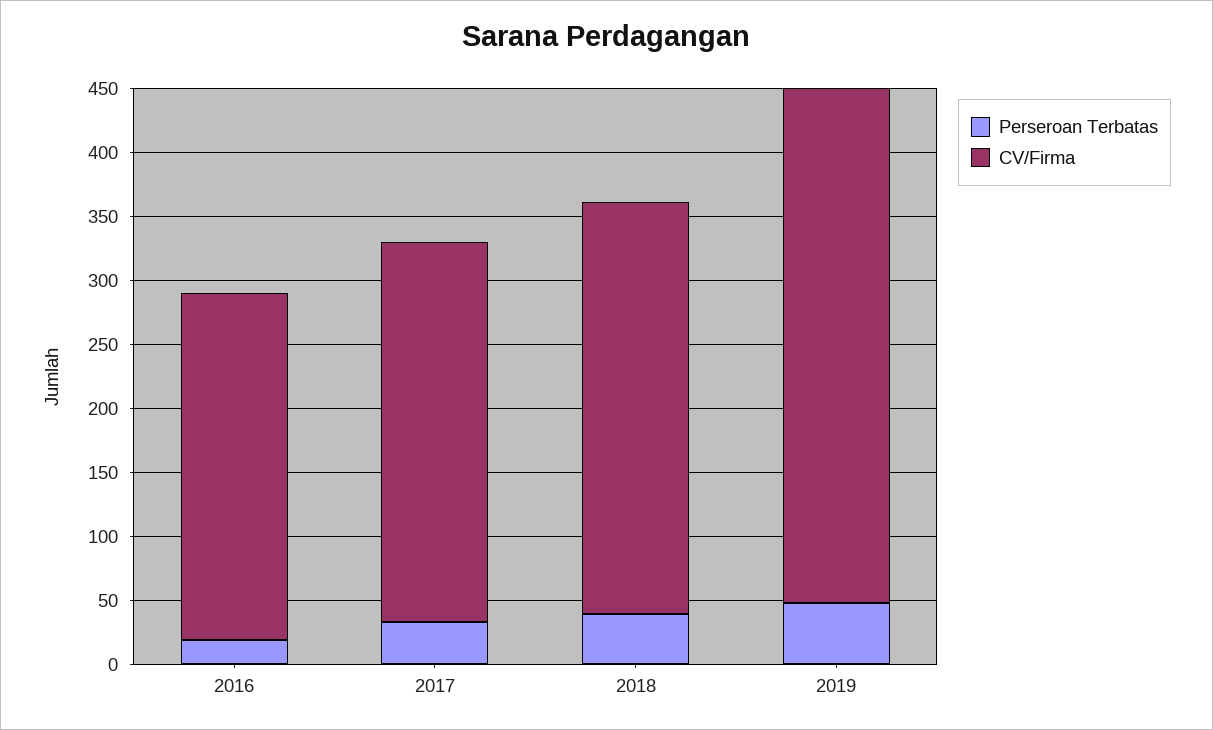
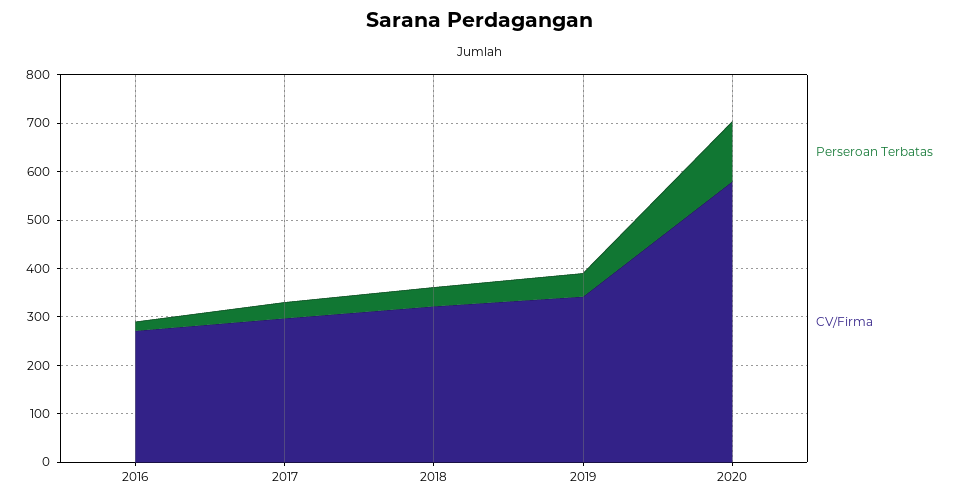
CV/Firma, 2019: 400 -> 340
Perseroan Terbatas, 2020: none -> 120
CV/Firma, 2020: none -> 580

